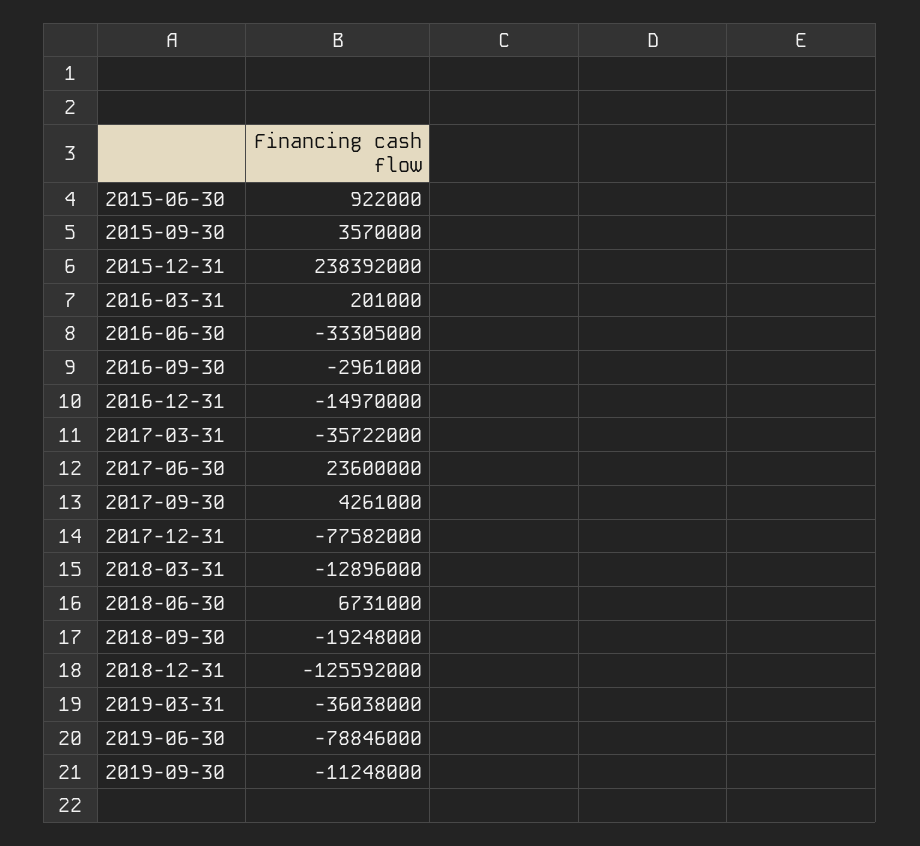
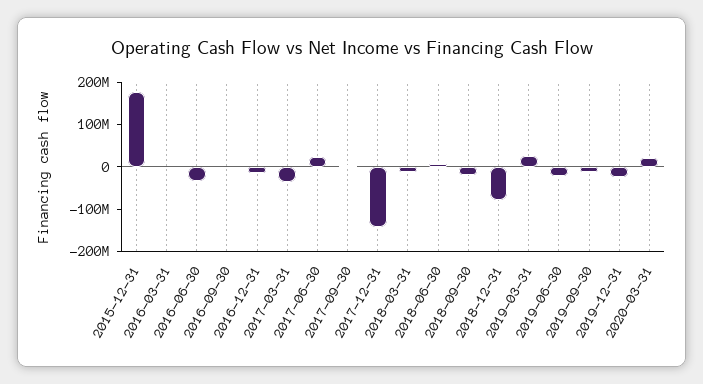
2015-06-30: 922000 -> none
2015-09-30: 3570000 -> none
2015-12-31: 238392000 -> 180000000
2017-12-31: -77582000 -> -140000000
2018-12-31: -125592000 -> -80000000
2019-03-31: -36038000 -> 20000000
2019-06-30: -78846000 -> -20000000
2019-12-31: none -> -20000000
2020-03-31: none -> 20000000

